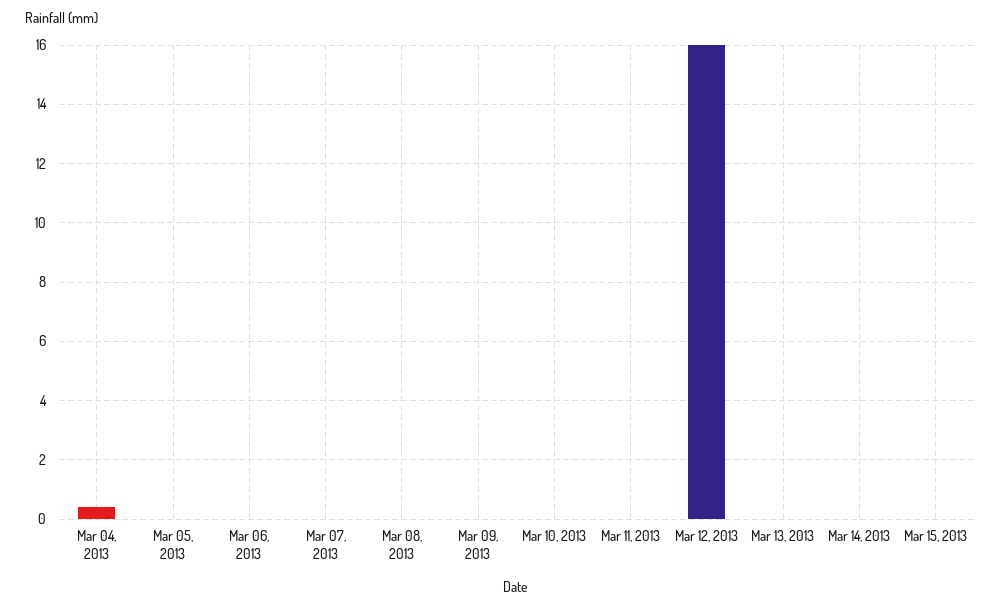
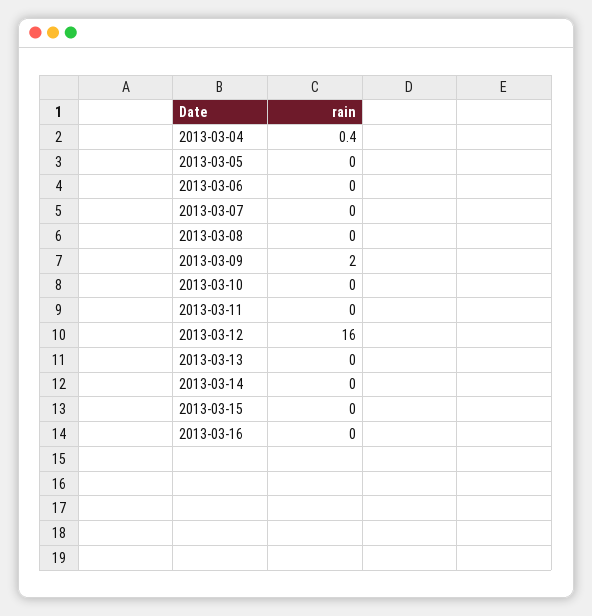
Mar 09, 2013: 0 -> 2
2013-03-16: none -> 0

